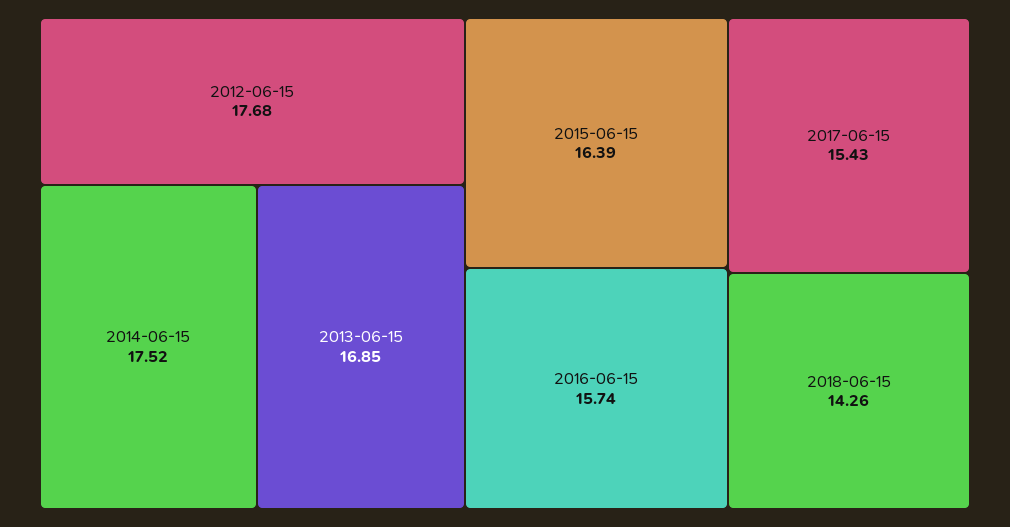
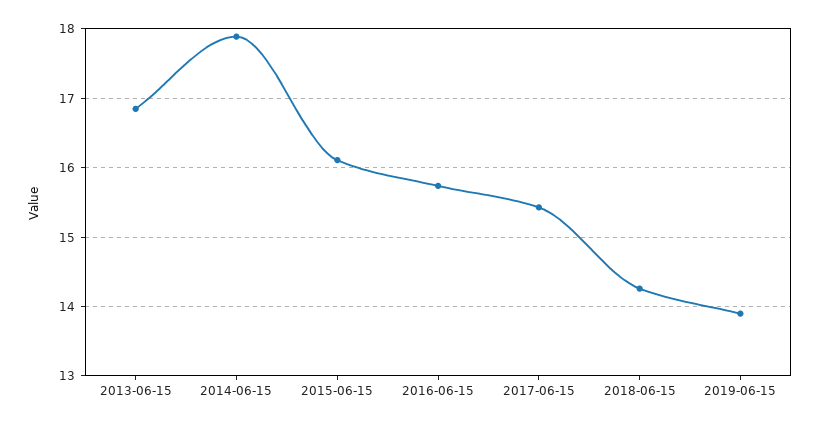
2012-06-15: 17.68 -> none
2014-06-15: 17.52 -> 17.9
2015-06-15: 16.39 -> 16.1
2019-06-15: none -> 13.9

